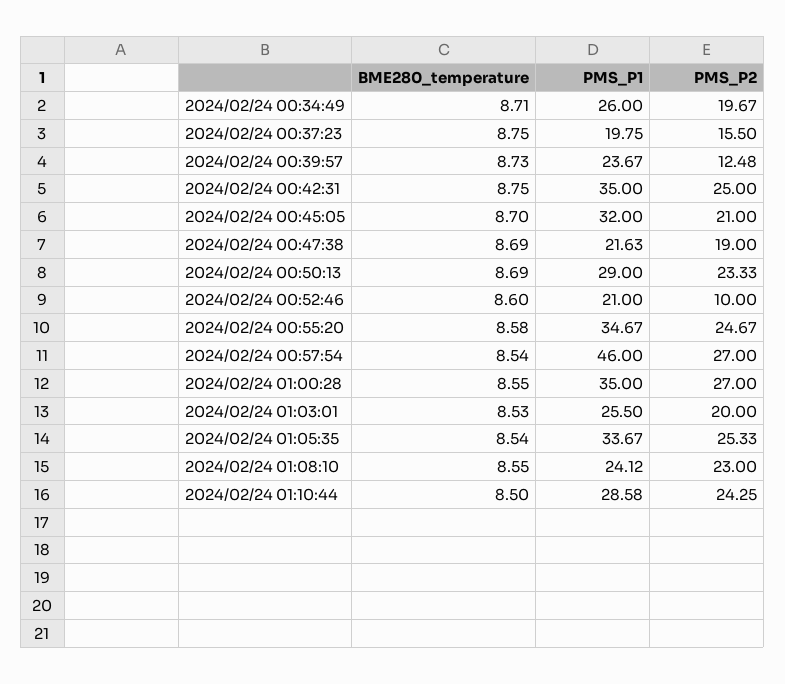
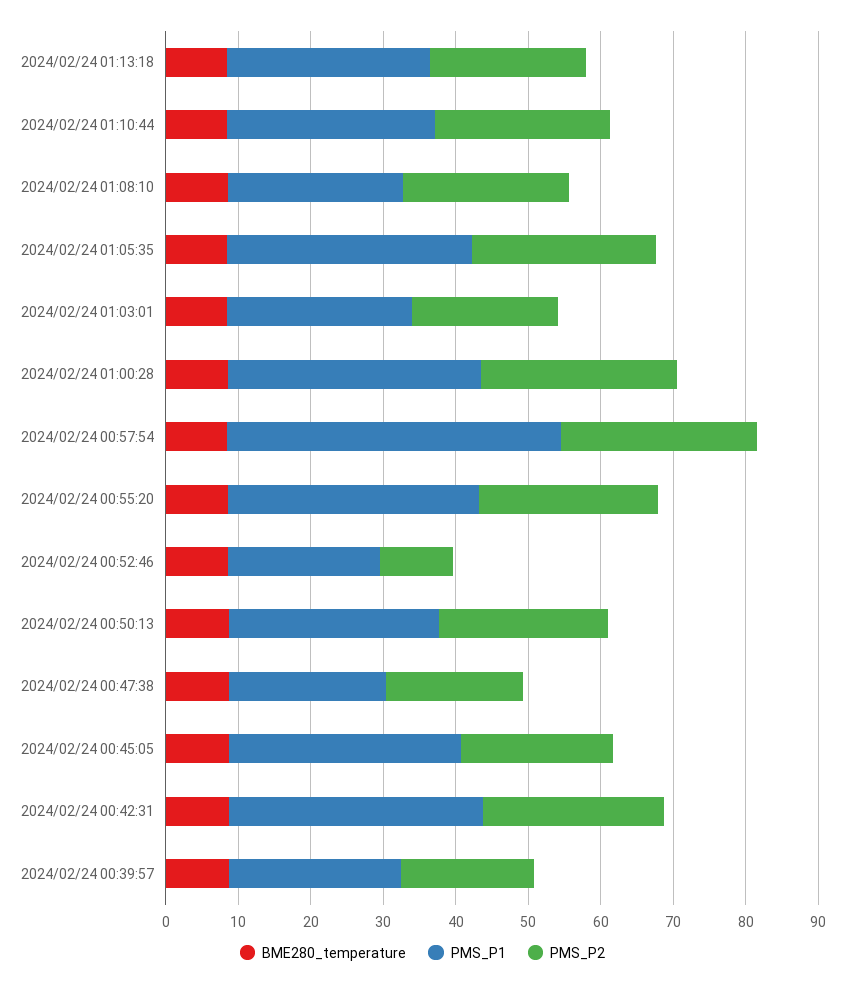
BME280_temperature, 2024/02/24 00:34:49: 8.71 -> none
PMS_P1, 2024/02/24 00:34:49: 26 -> none
PMS_P2, 2024/02/24 00:34:49: 19.67 -> none
BME280_temperature, 2024/02/24 00:37:23: 8.75 -> none
PMS_P1, 2024/02/24 00:37:23: 19.75 -> none
PMS_P2, 2024/02/24 00:37:23: 15.5 -> none
PMS_P2, 2024/02/24 00:39:57: 12.48 -> 18
BME280_temperature, 2024/02/24 01:13:18: none -> 8
PMS_P1, 2024/02/24 01:13:18: none -> 28
PMS_P2, 2024/02/24 01:13:18: none -> 22

